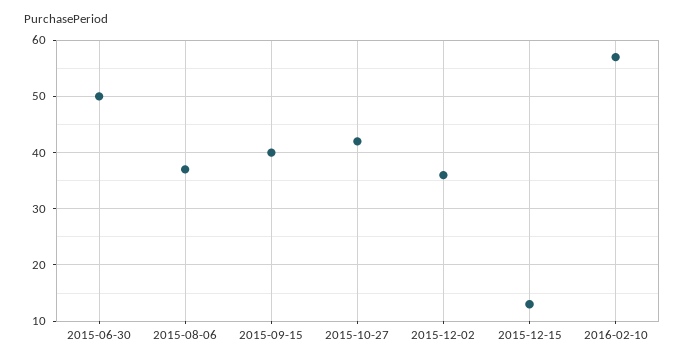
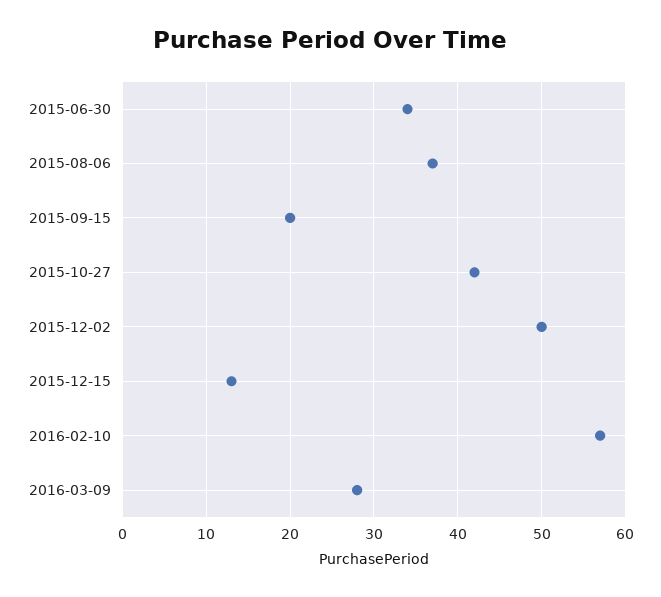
2015-06-30: 50 -> 34
2015-09-15: 40 -> 20
2015-12-02: 35 -> 50
2016-03-09: none -> 28

